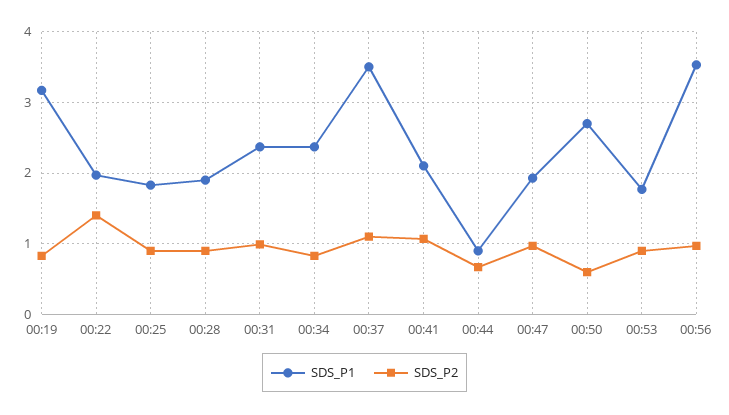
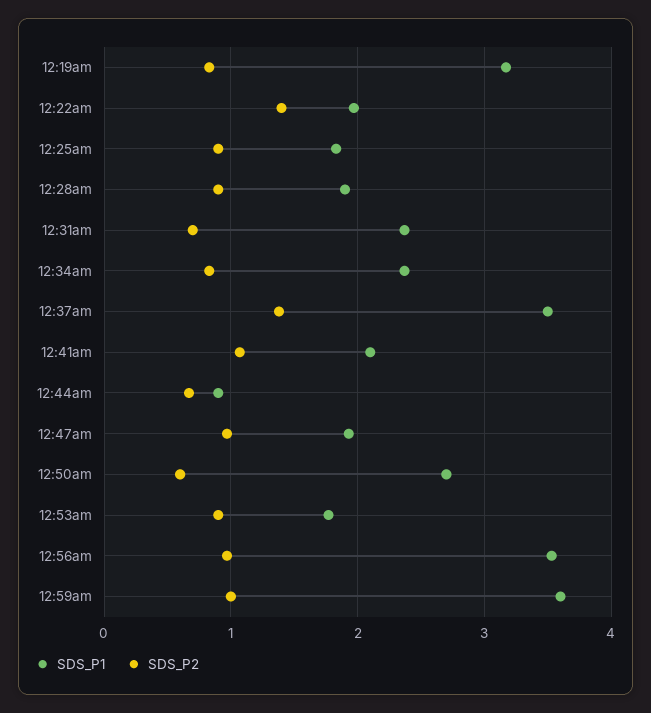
SDS_P2, 00:31: 1 -> 0.7
SDS_P2, 00:37: 1.1 -> 1.4
SDS_P1, 12:59am: none -> 3.6
SDS_P2, 12:59am: none -> 1

